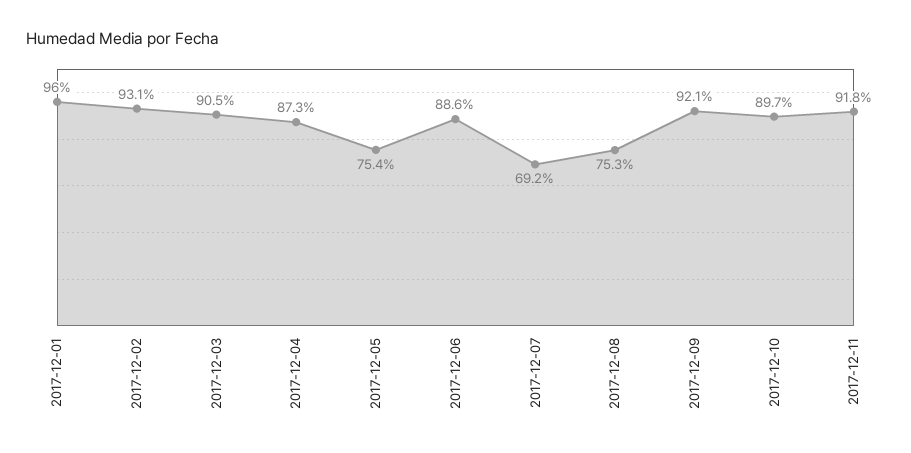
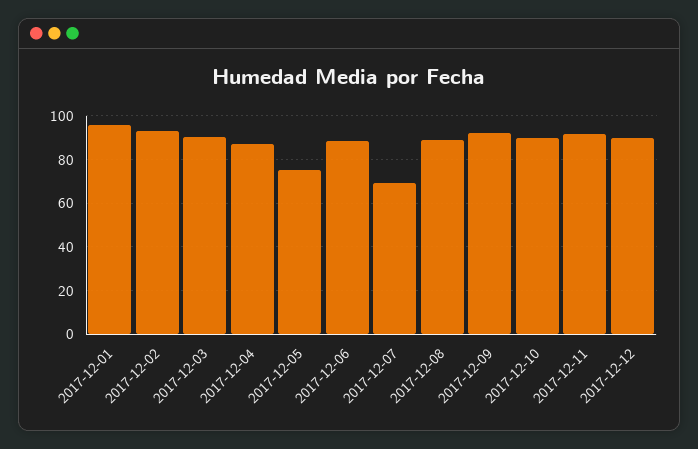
2017-12-08: 75.3 -> 90
2017-12-12: none -> 90

